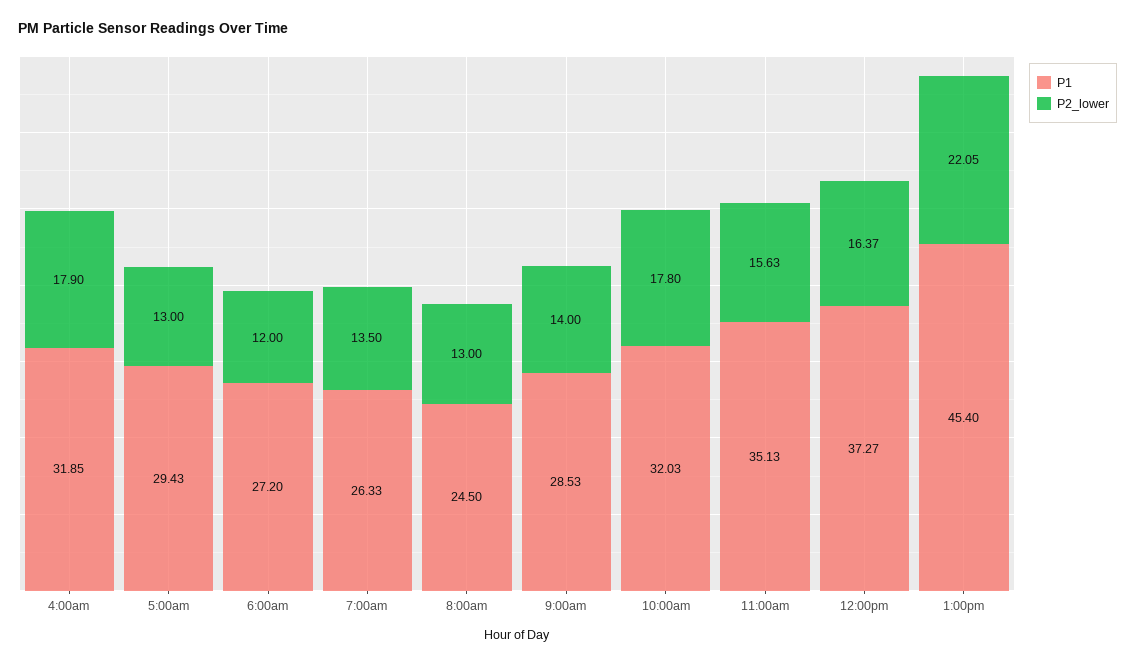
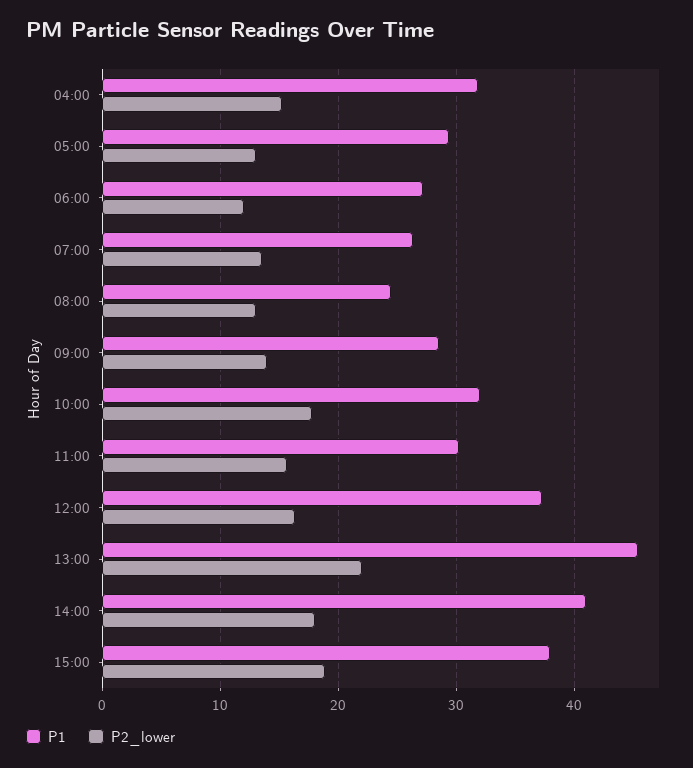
P2_lower, 4:00am: 17.9 -> 15
P1, 11:00am: 35.13 -> 30
P1, 14:00: none -> 41
P2_lower, 14:00: none -> 18
P1, 15:00: none -> 38
P2_lower, 15:00: none -> 19

